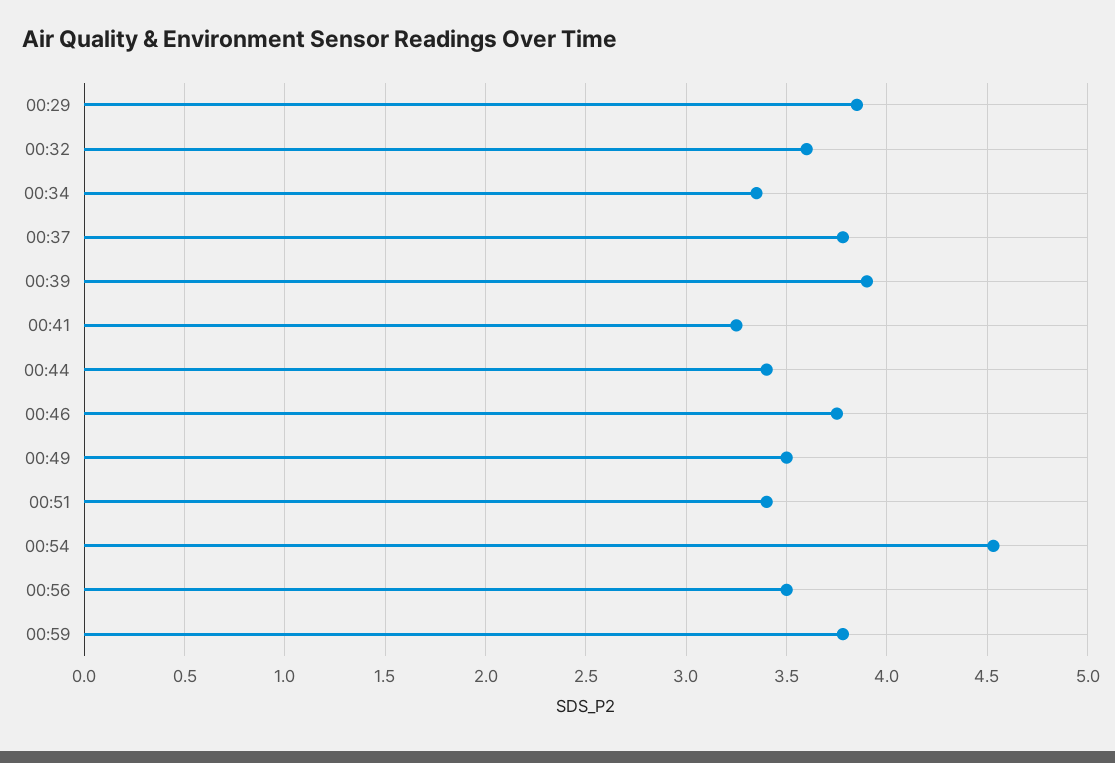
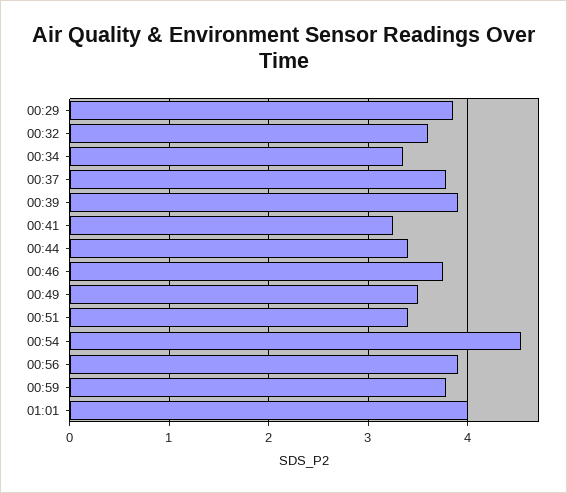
00:56: 3.5 -> 3.9
01:01: none -> 4

